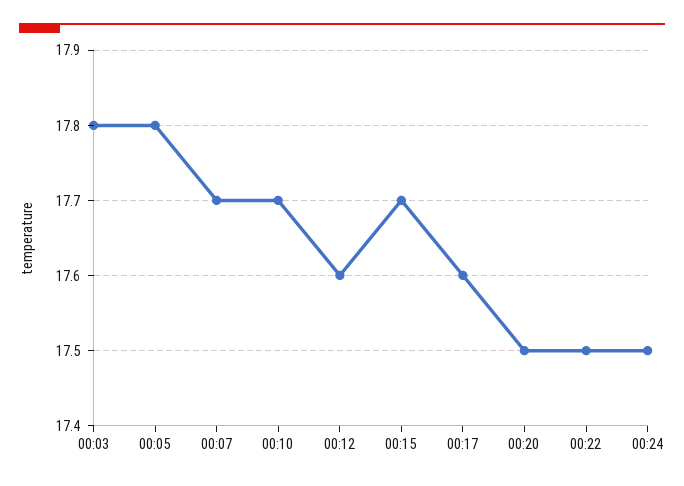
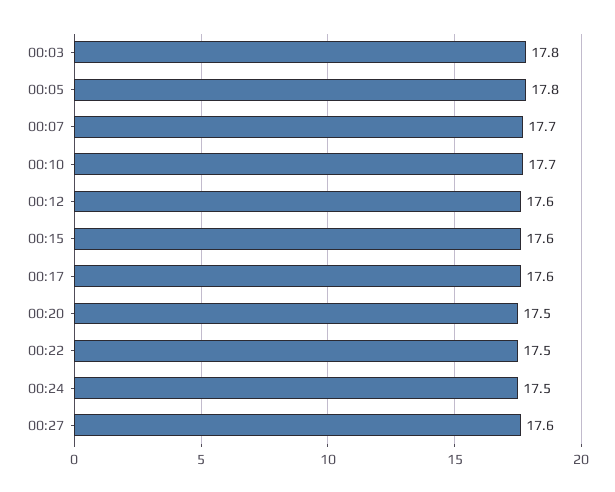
00:15: 17.7 -> 17.6
00:27: none -> 17.6

